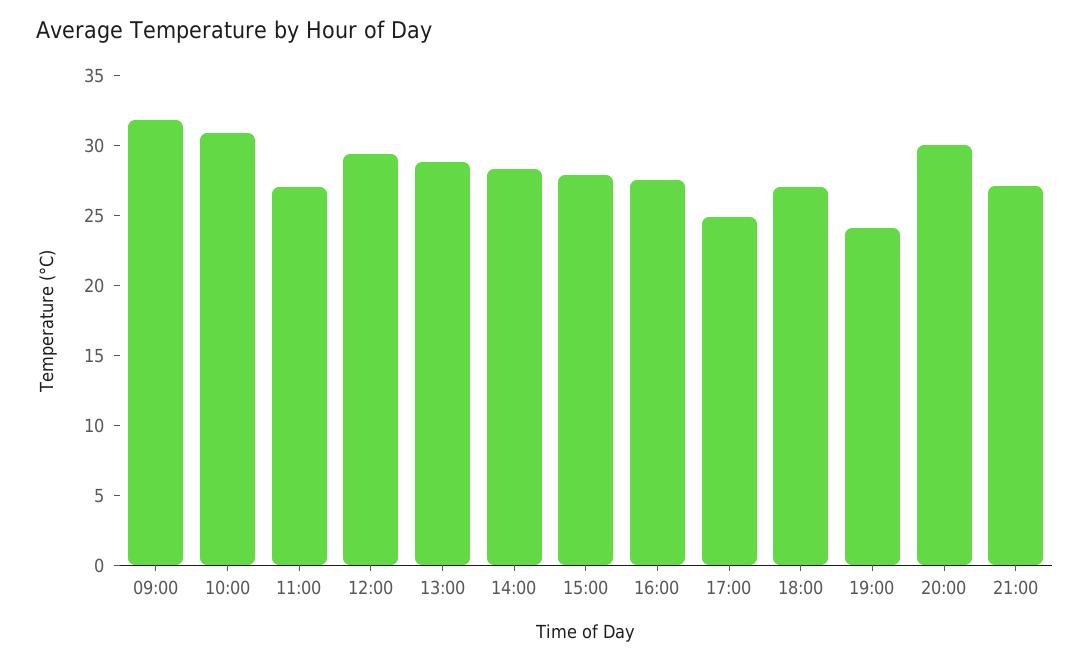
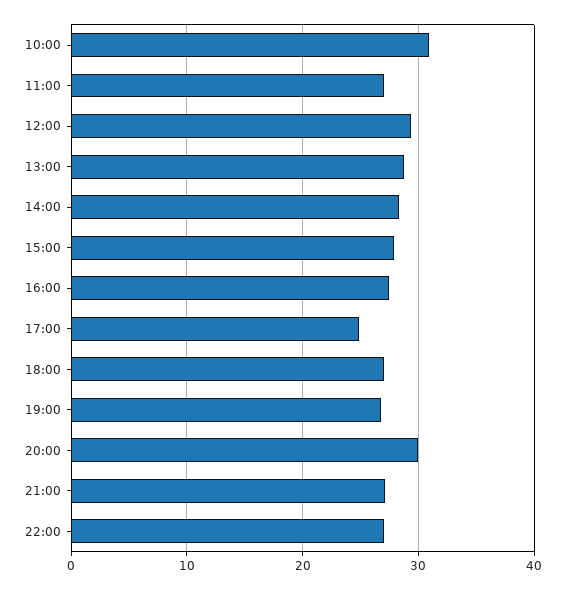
09:00: 32 -> none
19:00: 24 -> 27
22:00: none -> 27

